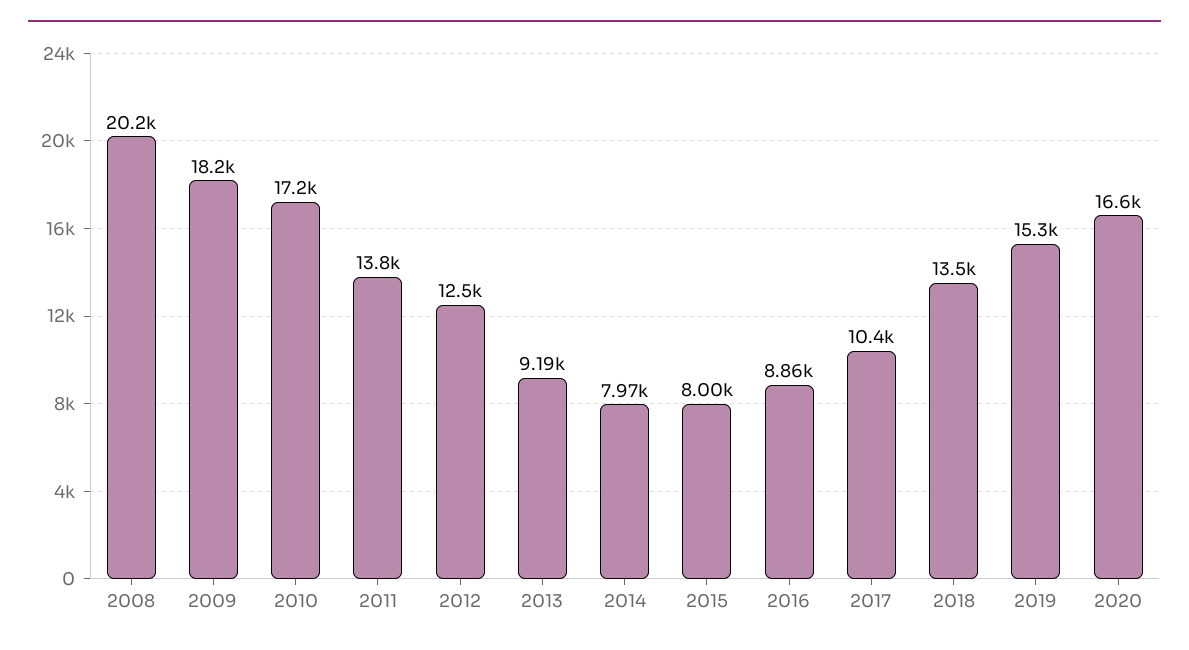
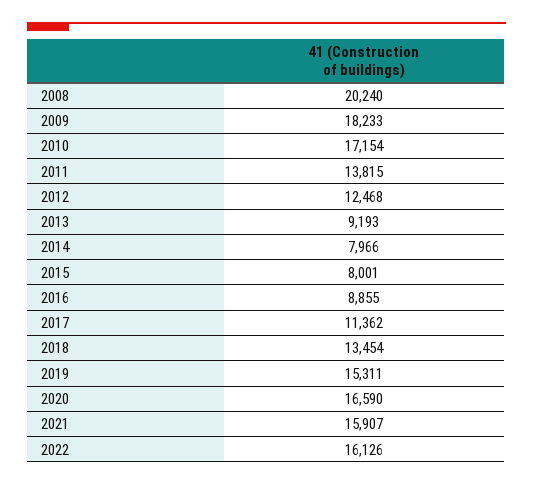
2017: 10400 -> 11362
2021: none -> 15907
2022: none -> 16126

